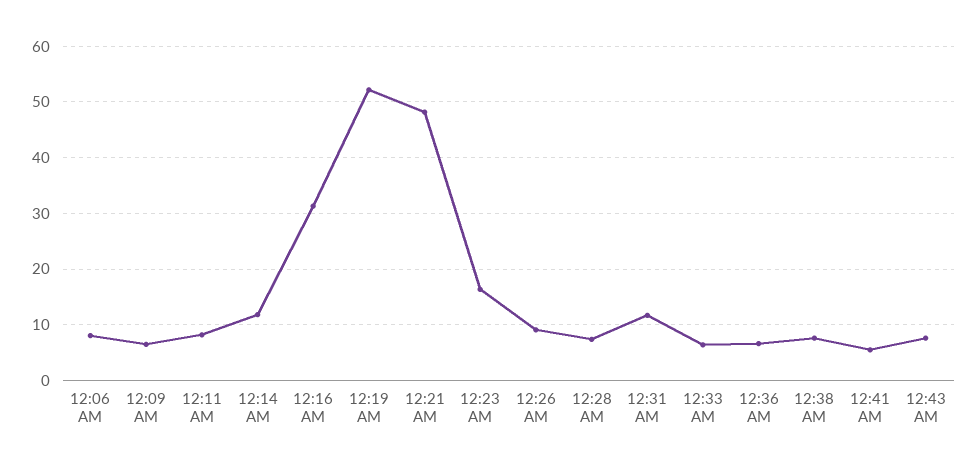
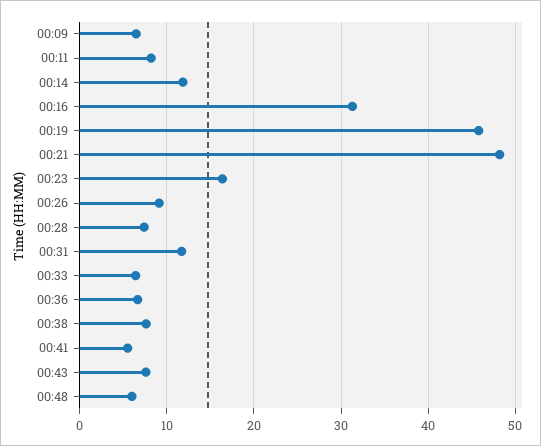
12:06 AM: 8 -> none
12:19 AM: 52 -> 46
00:48: none -> 6

